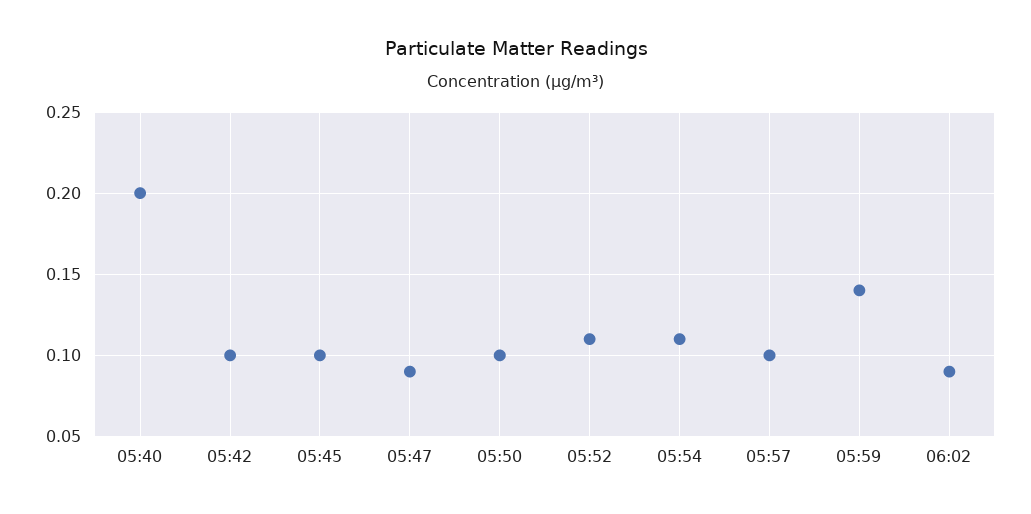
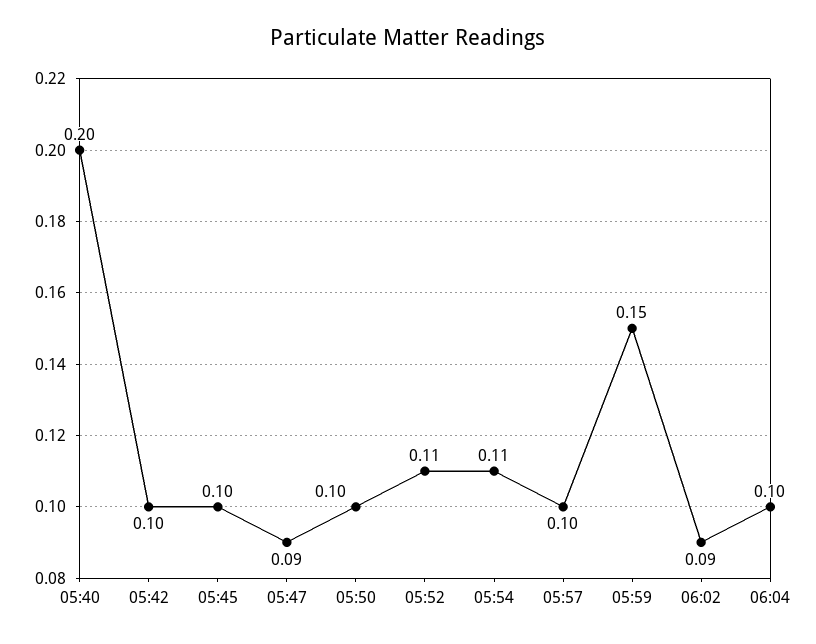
05:59: 0.14 -> 0.15
06:04: none -> 0.1

